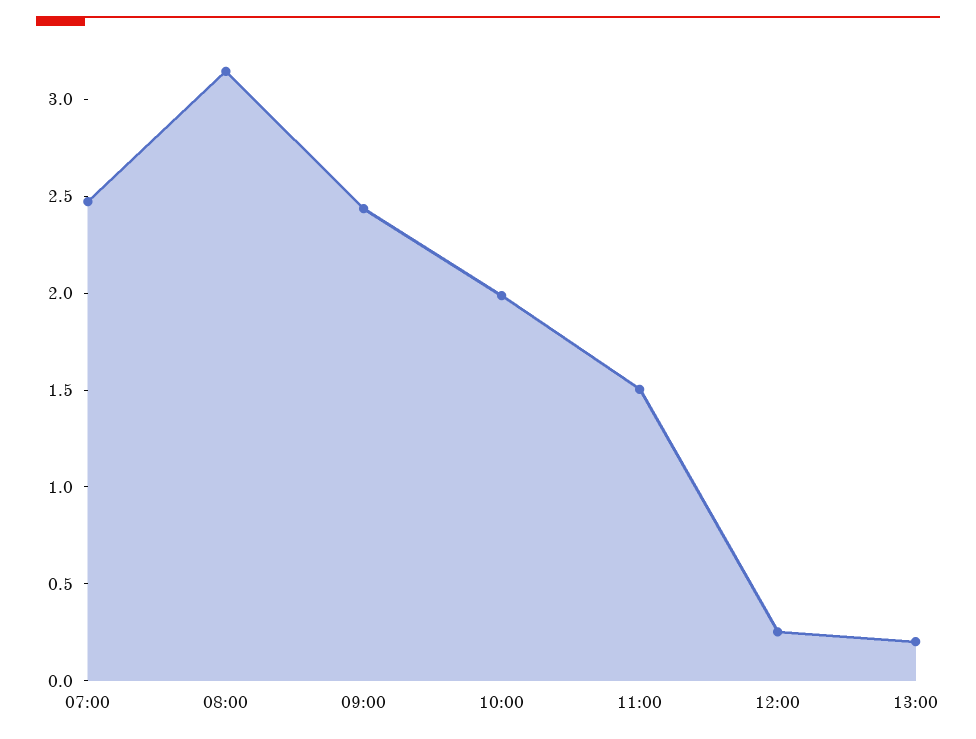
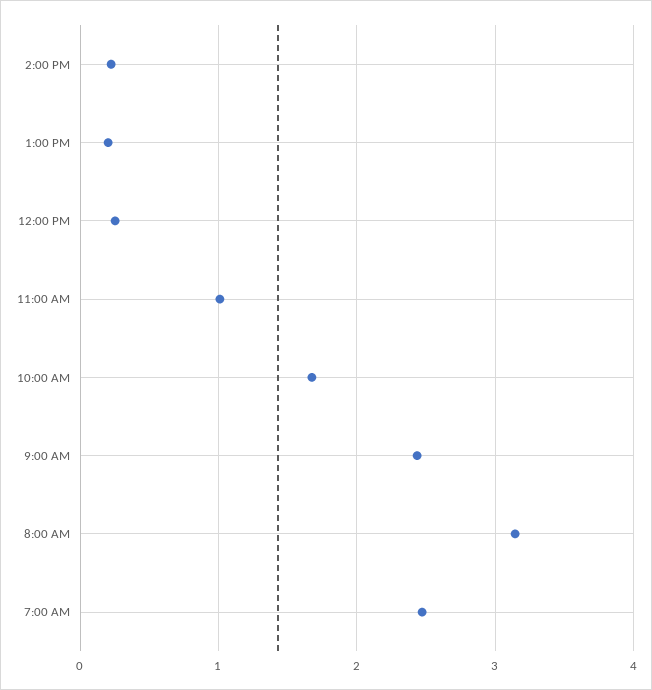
10:00: 2 -> 1.7
11:00: 1.5 -> 1
2:00 PM: none -> 0.2

